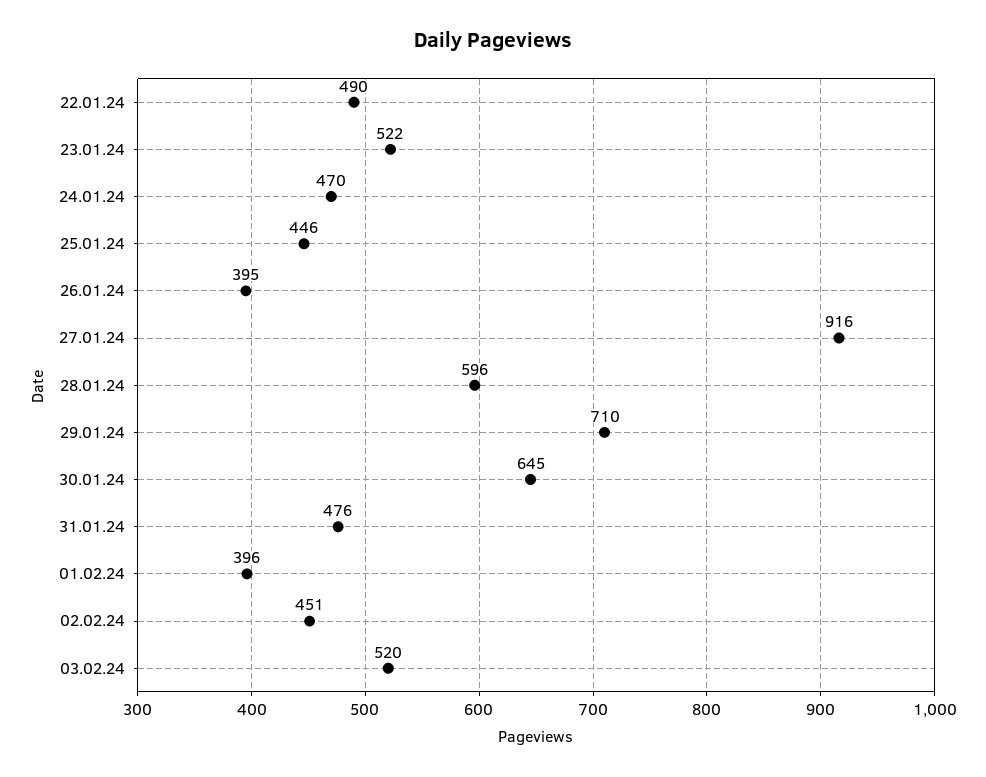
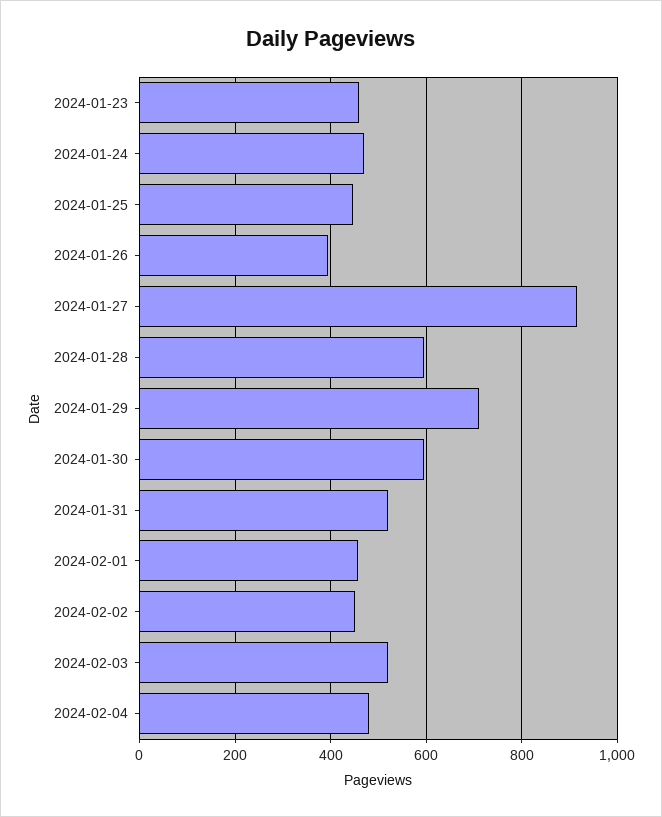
22.01.24: 490 -> none
23.01.24: 522 -> 460
30.01.24: 645 -> 600
31.01.24: 476 -> 520
01.02.24: 396 -> 460
2024-02-04: none -> 480

